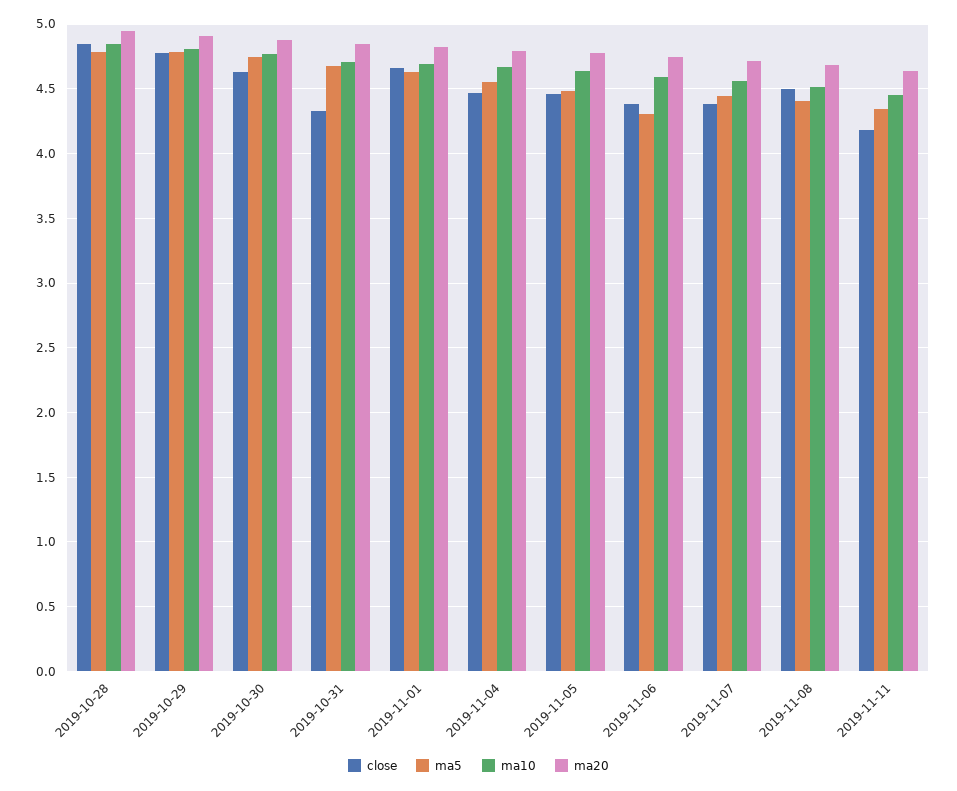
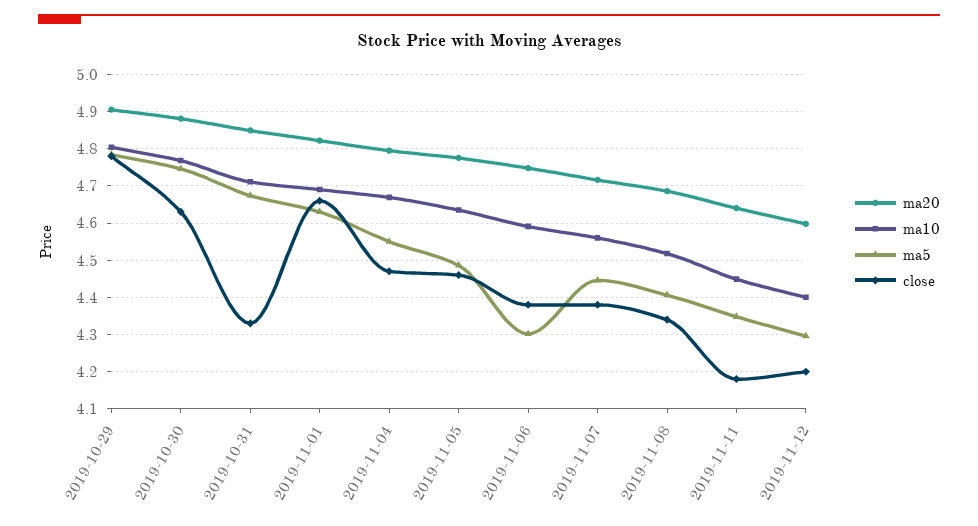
close, 2019-10-28: 4.85 -> none
ma5, 2019-10-28: 4.8 -> none
ma10, 2019-10-28: 4.85 -> none
ma20, 2019-10-28: 4.95 -> none
close, 2019-11-08: 4.5 -> 4.34
ma20, 2019-11-12: none -> 4.6
ma10, 2019-11-12: none -> 4.4
ma5, 2019-11-12: none -> 4.3
close, 2019-11-12: none -> 4.2

